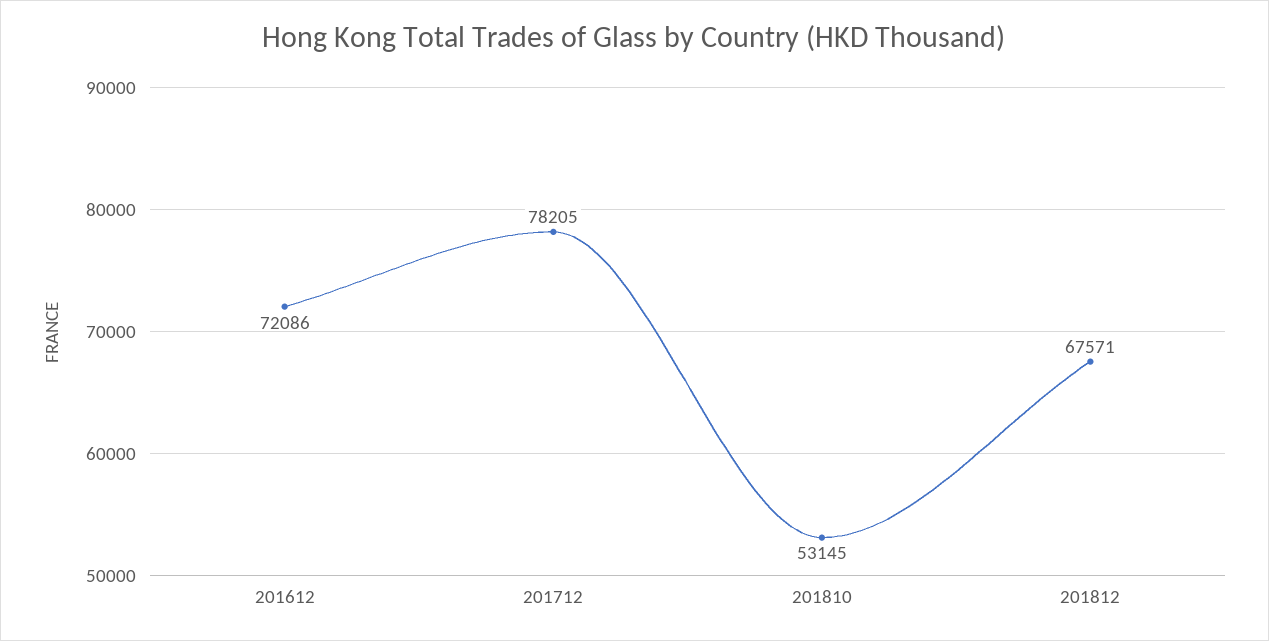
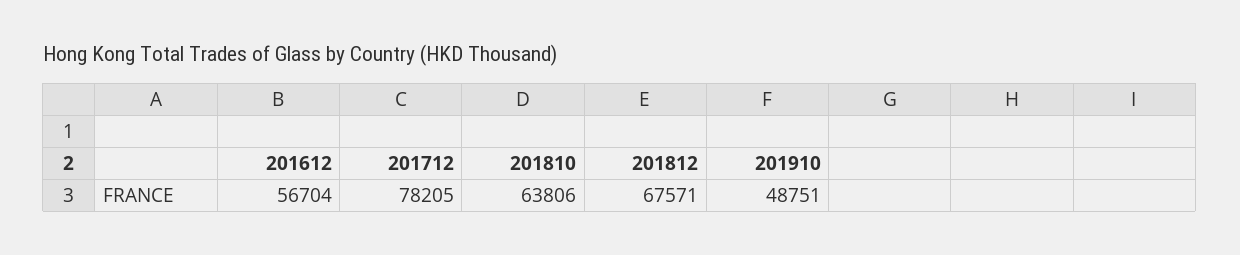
201612: 72086 -> 56704
201810: 53145 -> 63806
201910: none -> 48751

